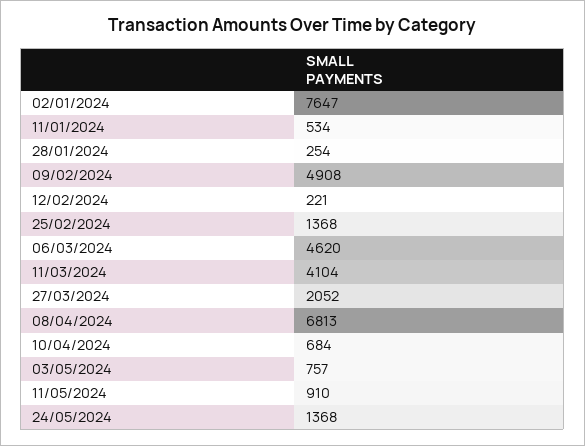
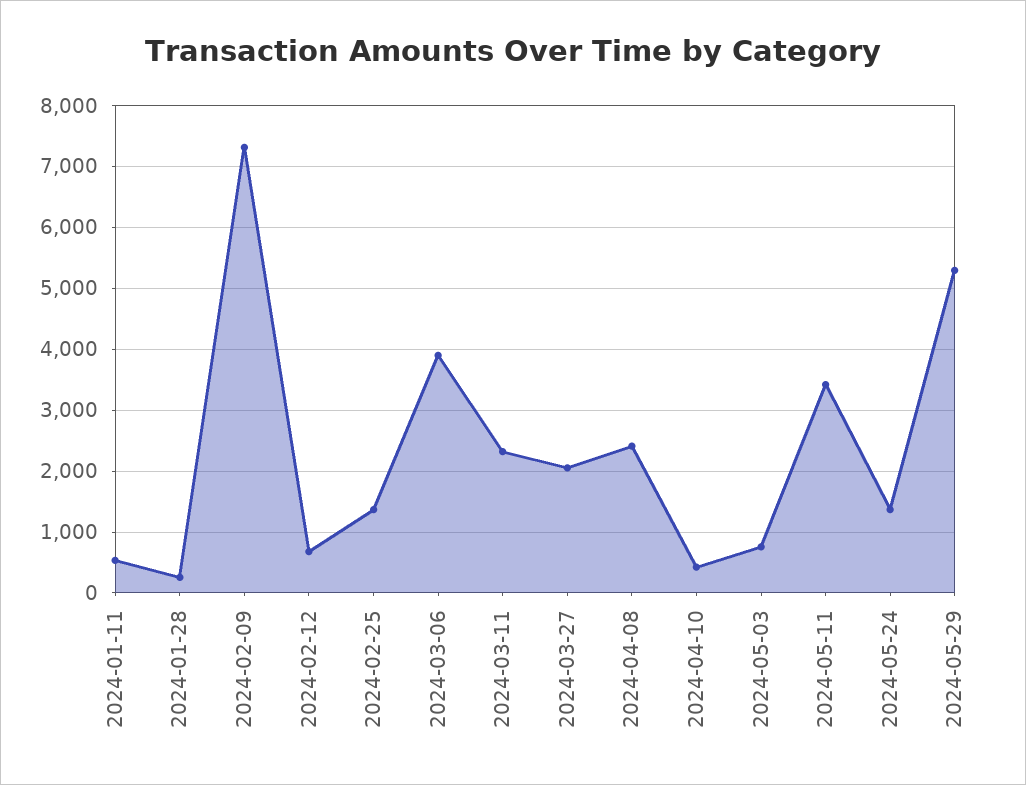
02/01/2024: 7647 -> none
09/02/2024: 4908 -> 7300
12/02/2024: 221 -> 700
06/03/2024: 4620 -> 3900
11/03/2024: 4104 -> 2300
08/04/2024: 6813 -> 2400
10/04/2024: 684 -> 400
11/05/2024: 910 -> 3400
2024-05-29: none -> 5300

